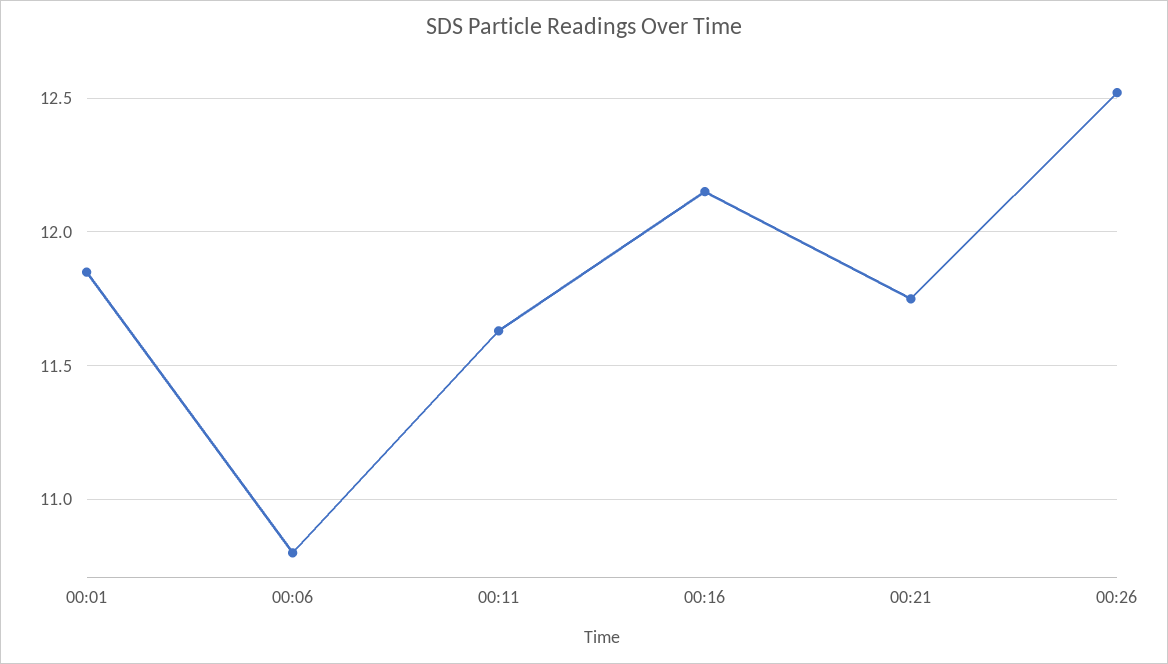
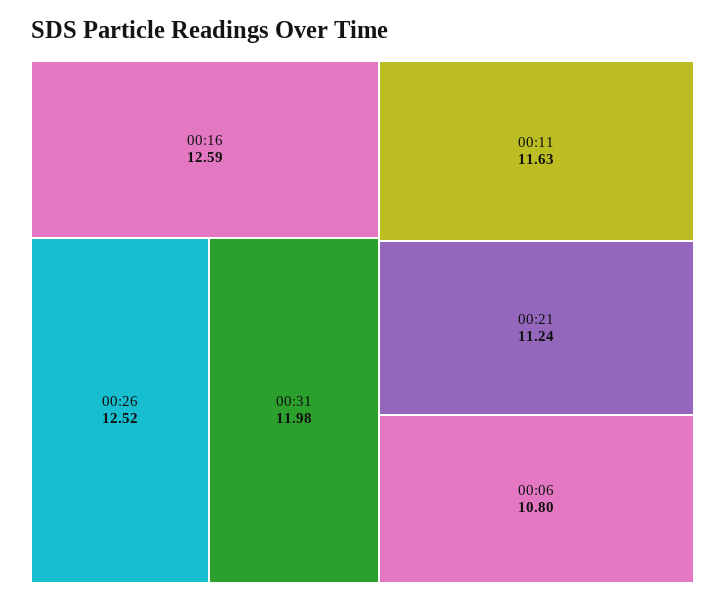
00:01: 11.85 -> none
00:16: 12.15 -> 12.59
00:21: 11.75 -> 11.24
00:31: none -> 11.98

